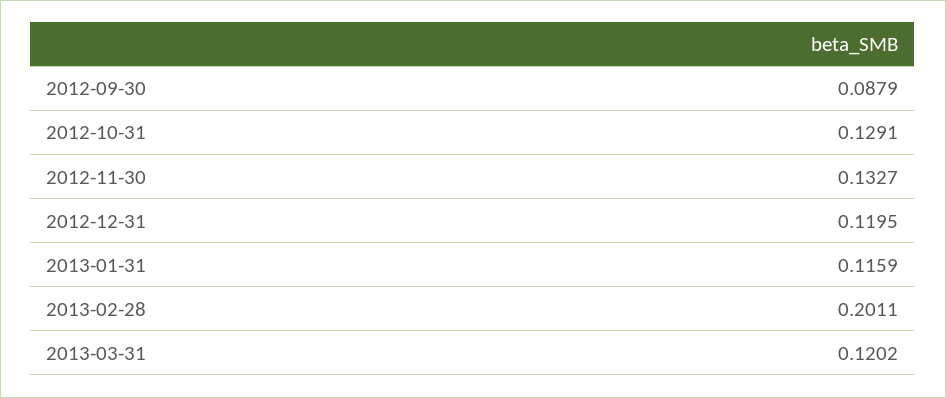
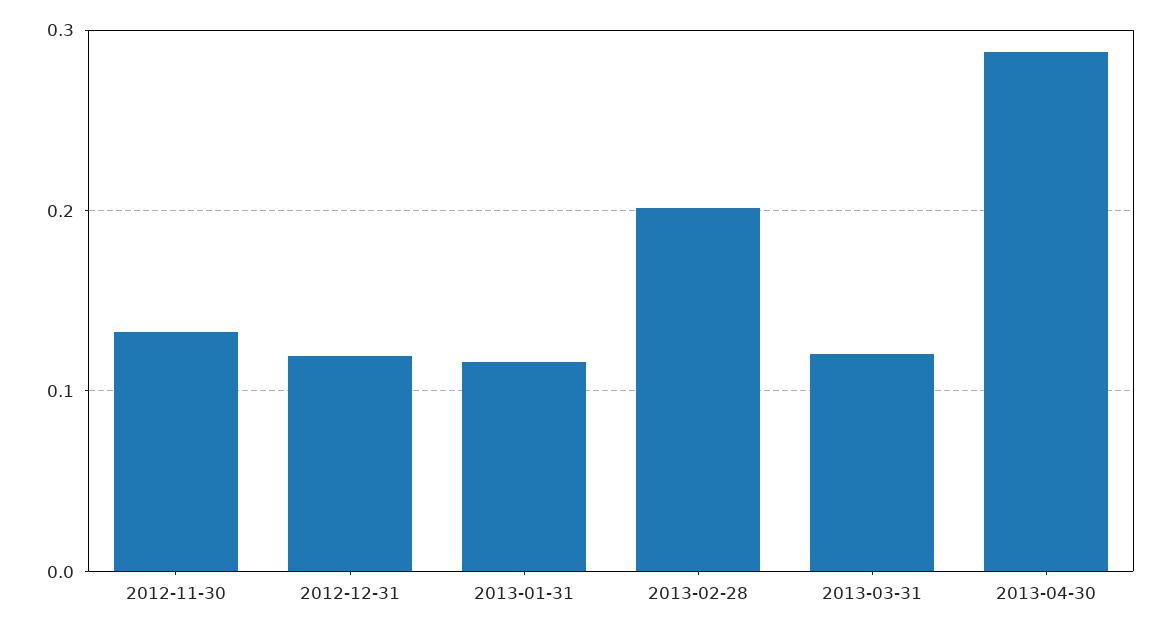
2012-09-30: 0.0879 -> none
2012-10-31: 0.1291 -> none
2013-04-30: none -> 0.29

